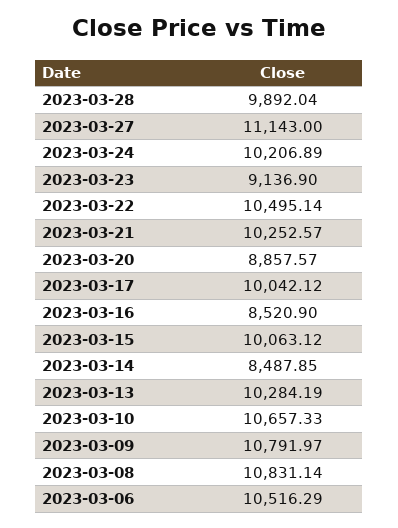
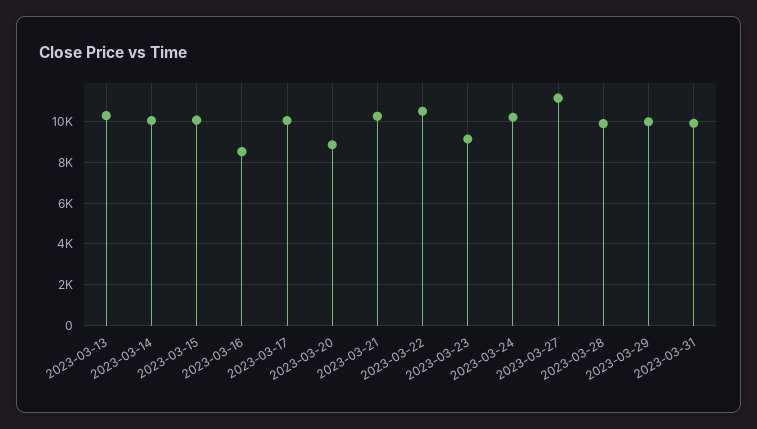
2023-03-14: 8487.85 -> 10000
2023-03-10: 10657.33 -> none
2023-03-09: 10791.97 -> none
2023-03-08: 10831.14 -> none
2023-03-06: 10516.29 -> none
2023-03-29: none -> 10000
2023-03-31: none -> 10000

